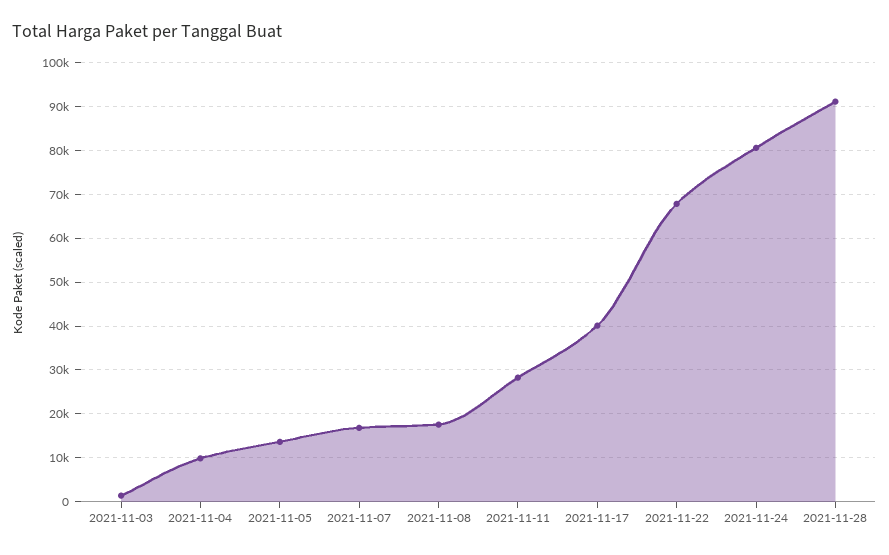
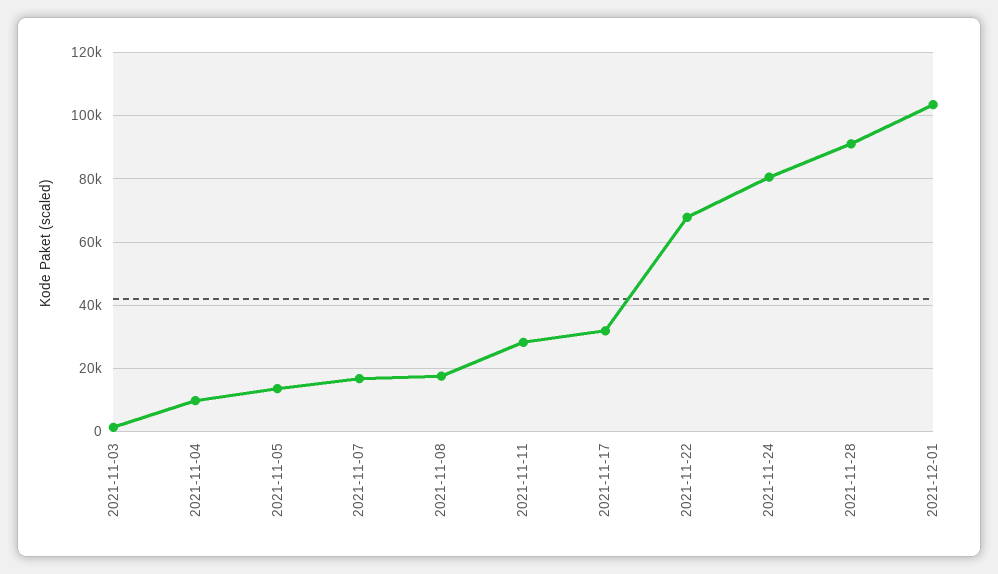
2021-11-17: 40000 -> 32000
2021-12-01: none -> 104000

